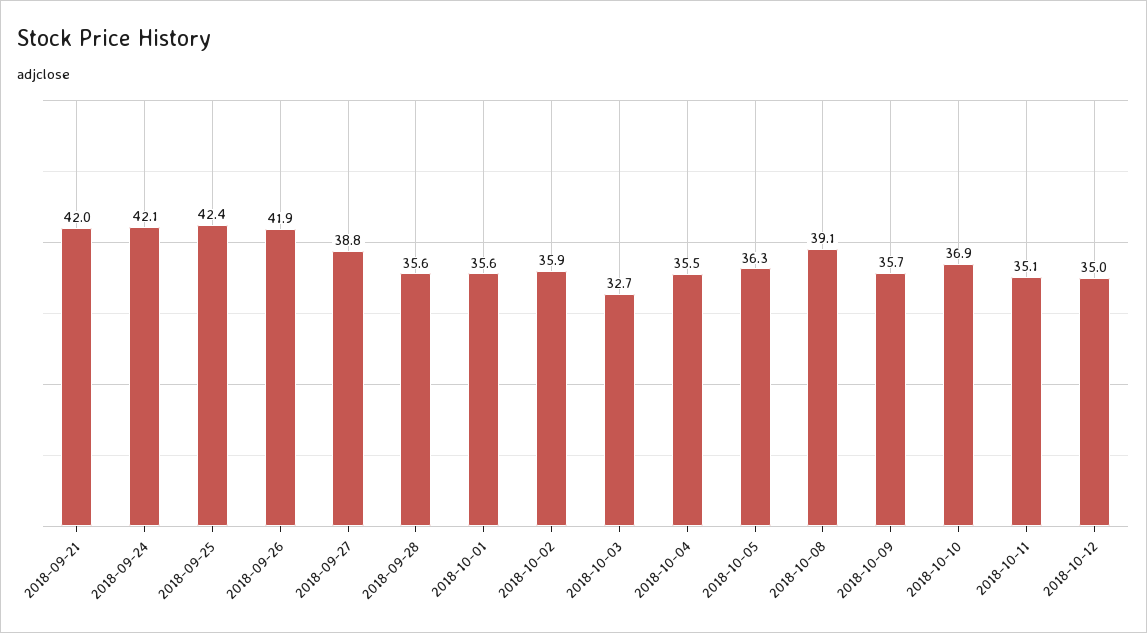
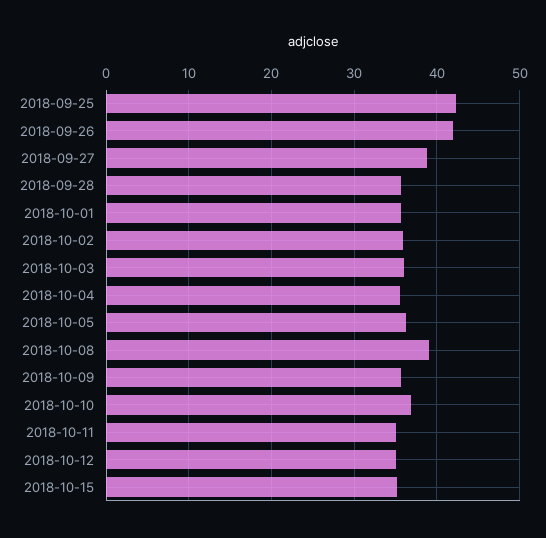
2018-09-21: 42 -> none
2018-09-24: 42.1 -> none
2018-10-03: 32.7 -> 36
2018-10-15: none -> 35

